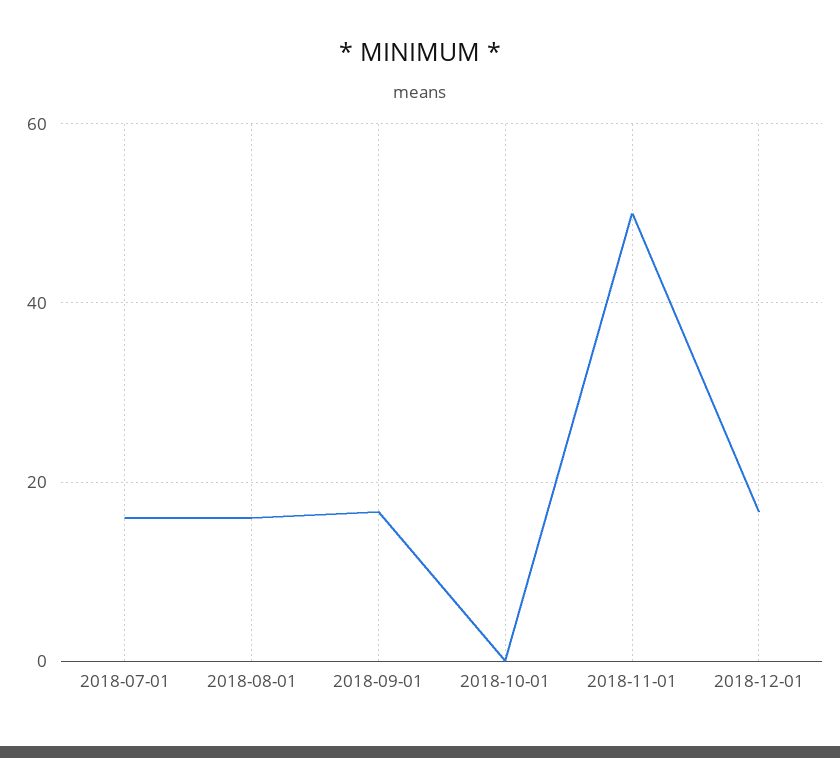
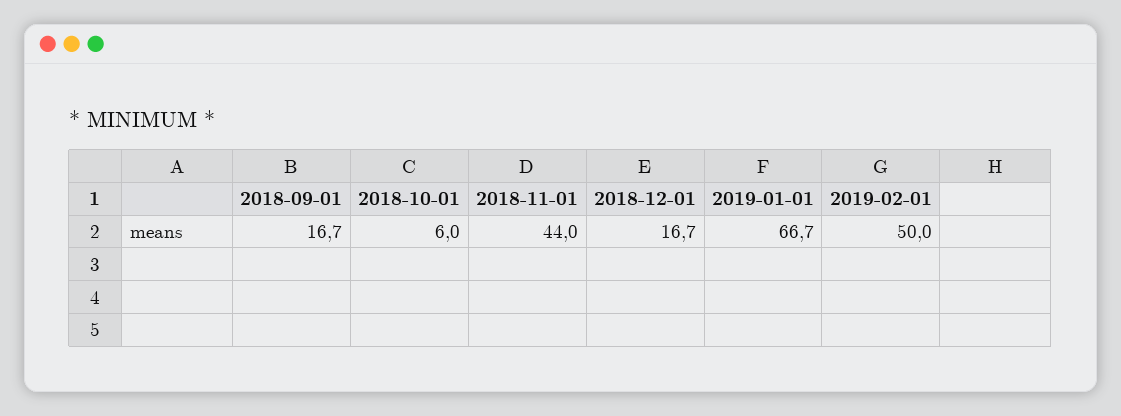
2018-07-01: 16 -> none
2018-08-01: 16 -> none
2018-10-01: 0 -> 6
2018-11-01: 50 -> 44
2019-01-01: none -> 66.7
2019-02-01: none -> 50

